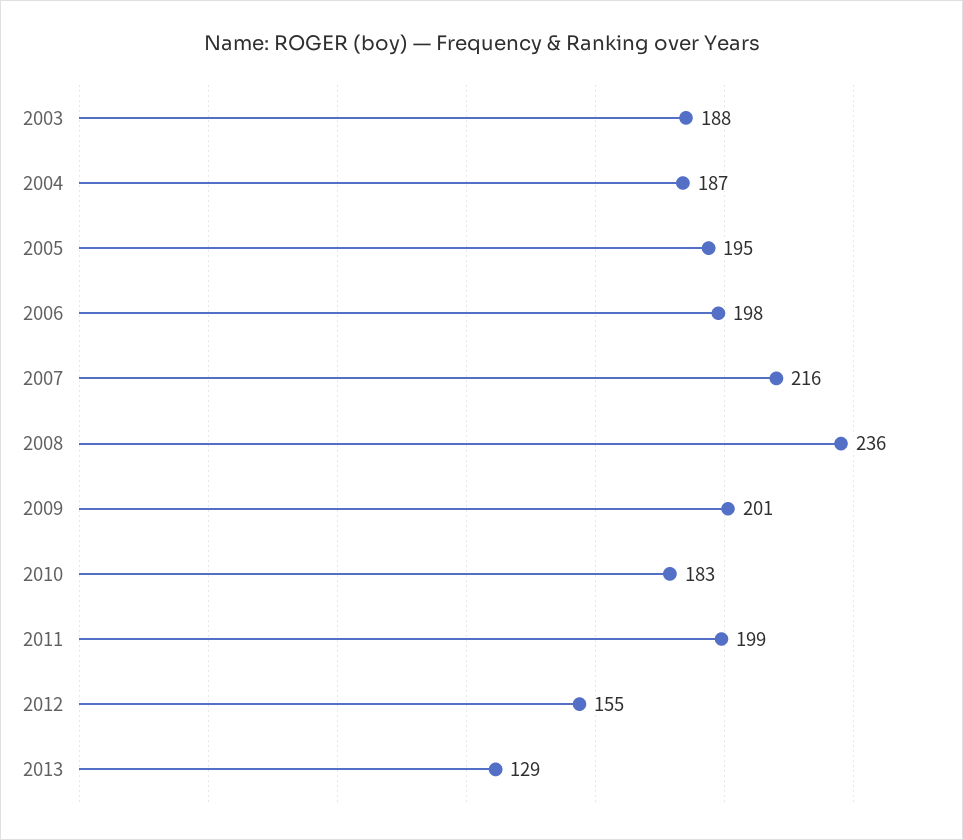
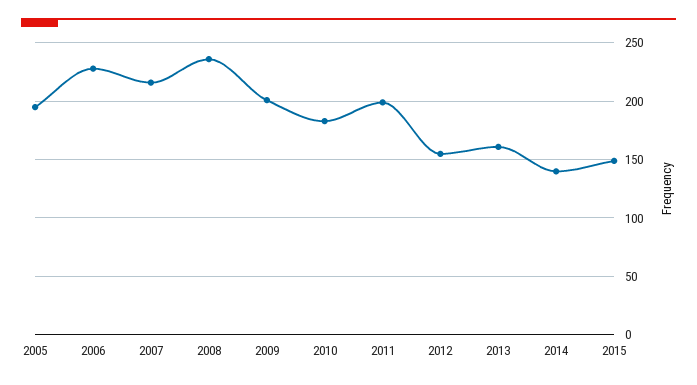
2003: 188 -> none
2004: 187 -> none
2006: 198 -> 230
2013: 129 -> 160
2014: none -> 140
2015: none -> 150

